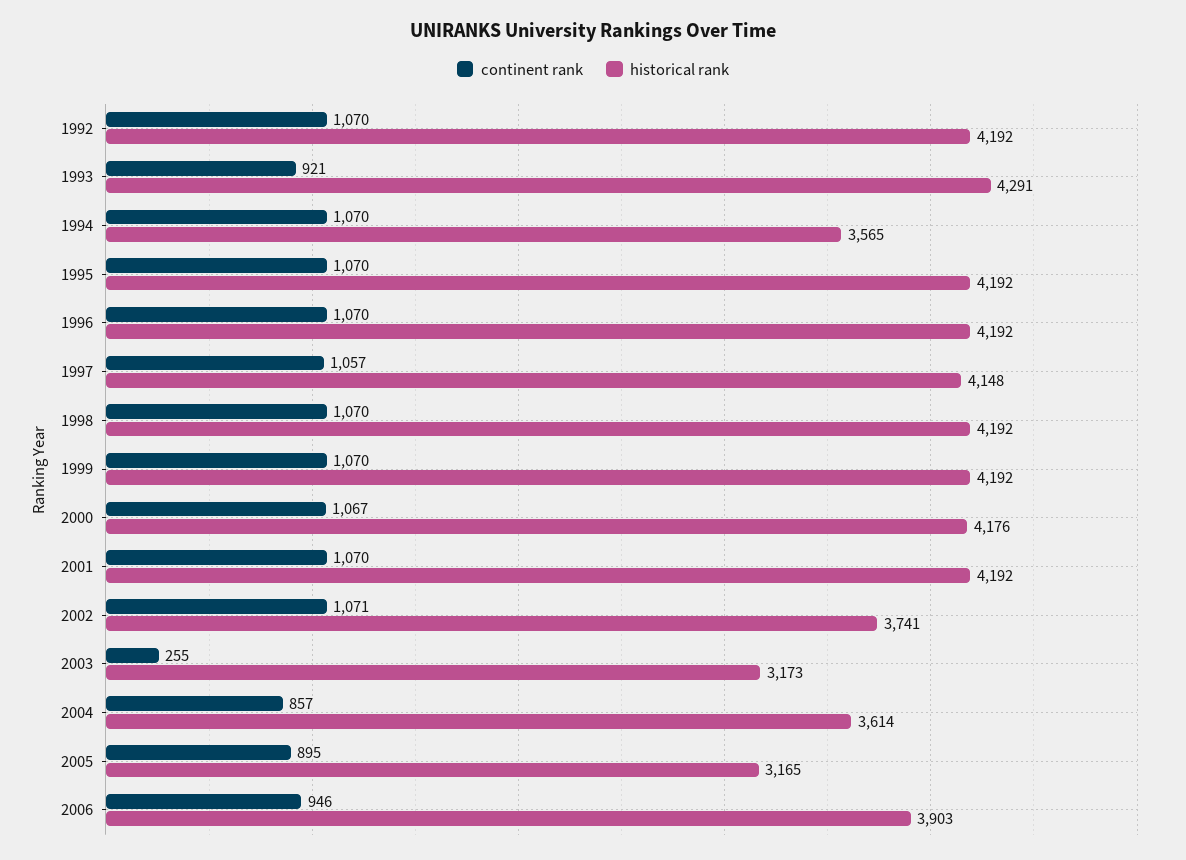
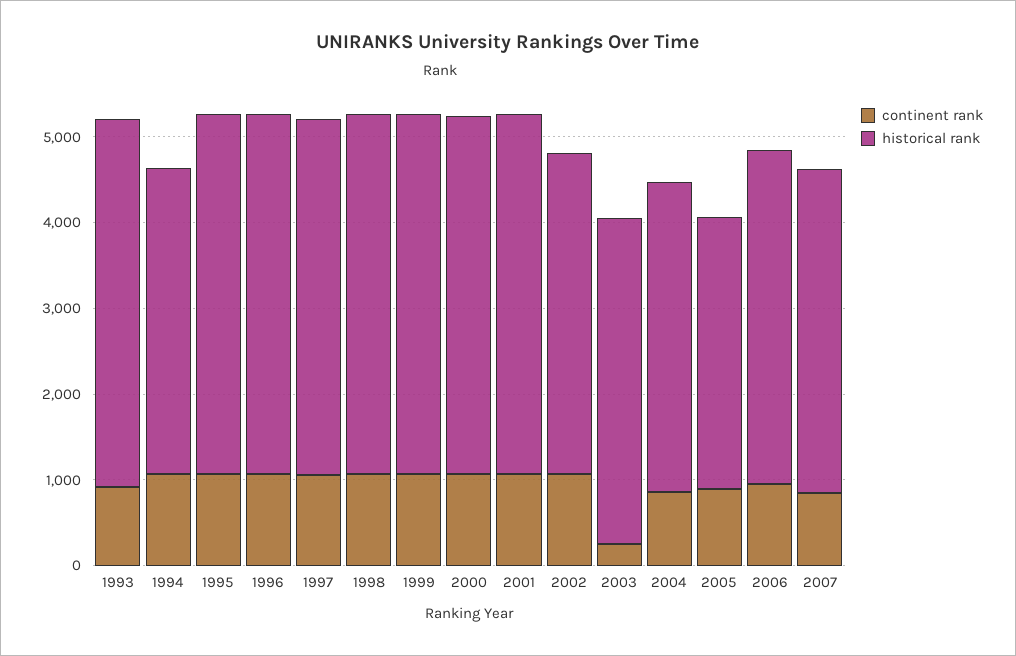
continent rank, 1992: 1070 -> none
historical rank, 1992: 4192 -> none
historical rank, 2003: 3173 -> 3800
continent rank, 2007: none -> 800
historical rank, 2007: none -> 3800

